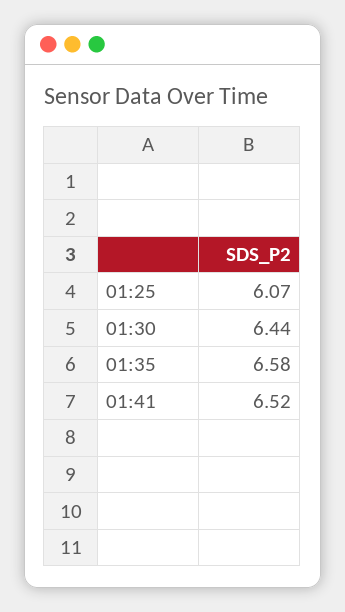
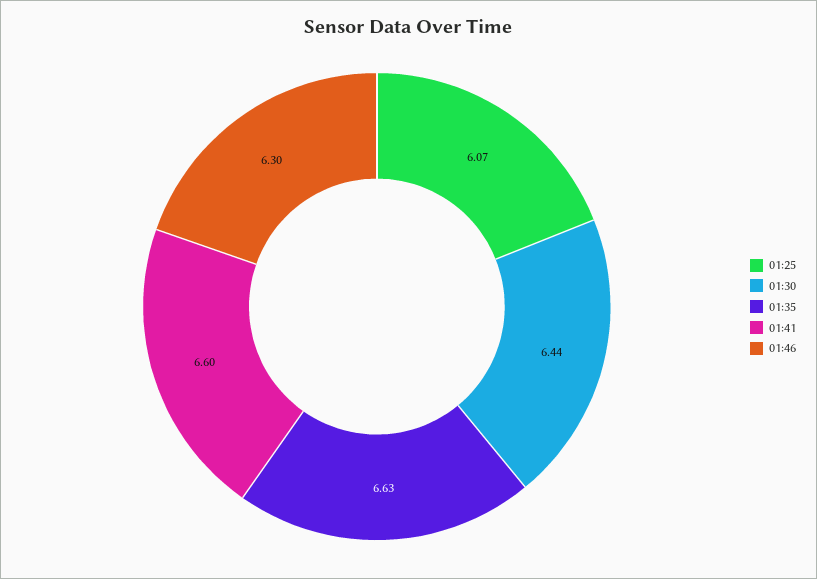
01:35: 6.58 -> 6.63
01:41: 6.52 -> 6.6
01:46: none -> 6.3

